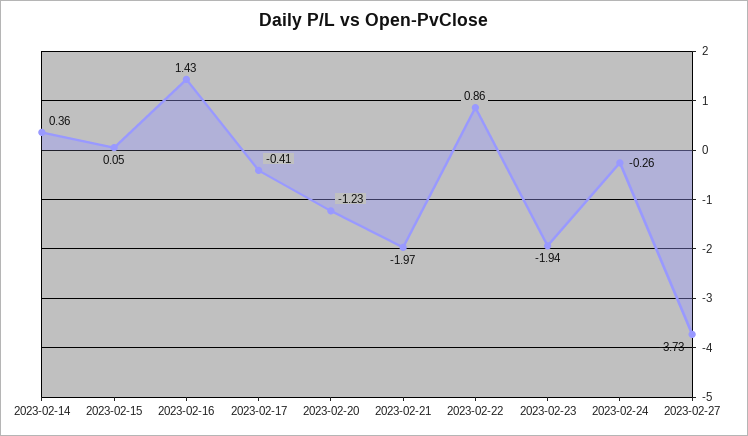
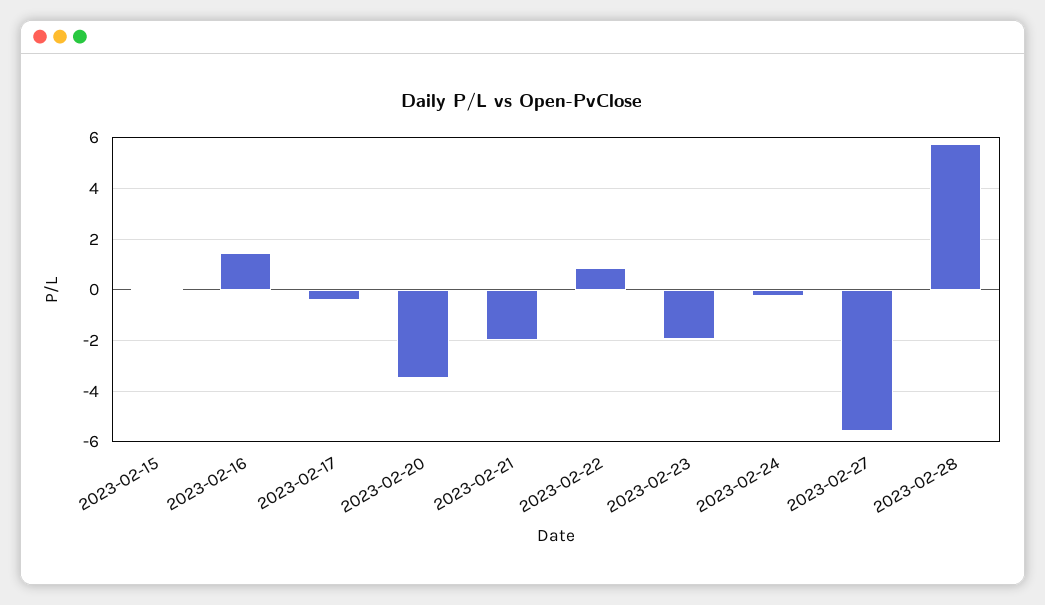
2023-02-14: 0.36 -> none
2023-02-20: -1.23 -> -3.5
2023-02-27: -3.73 -> -5.5
2023-02-28: none -> 5.75

